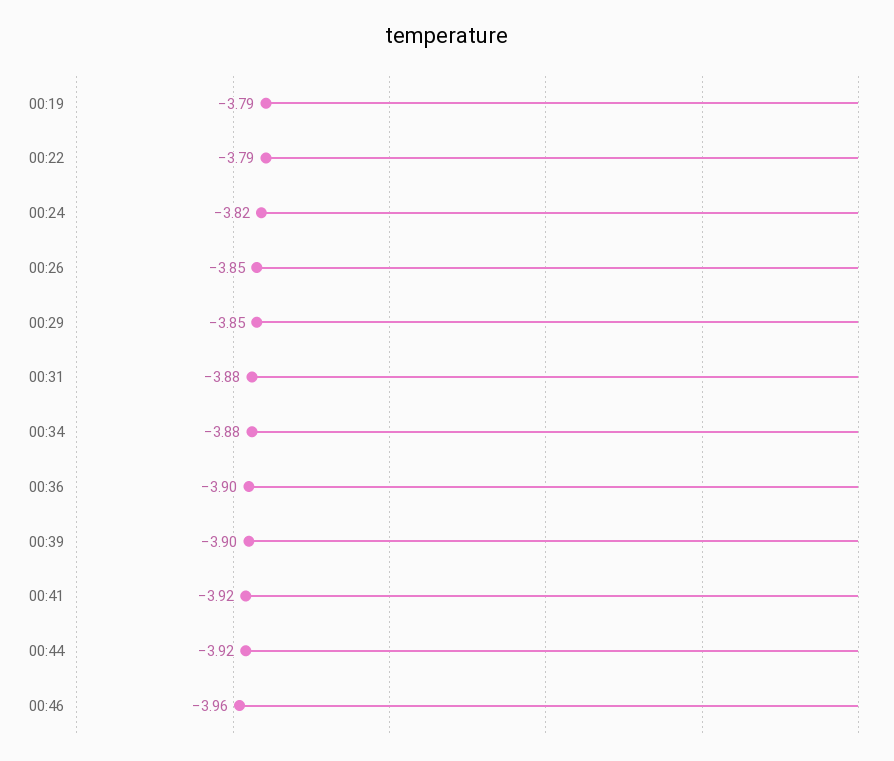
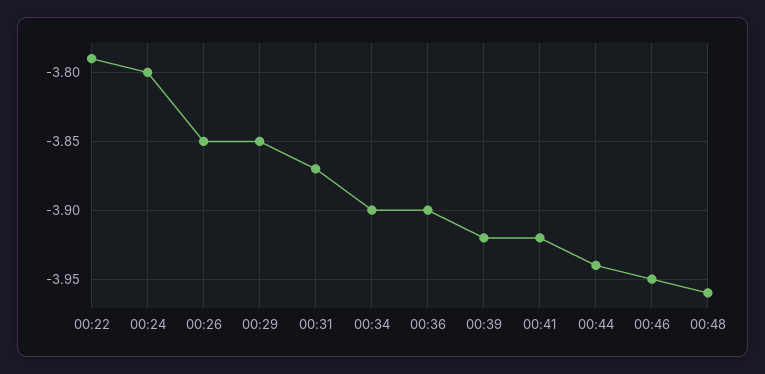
00:19: -3.79 -> none
00:24: -3.82 -> -3.8
00:31: -3.88 -> -3.87
00:34: -3.88 -> -3.9
00:39: -3.9 -> -3.92
00:44: -3.92 -> -3.94
00:46: -3.96 -> -3.95
00:48: none -> -3.96

